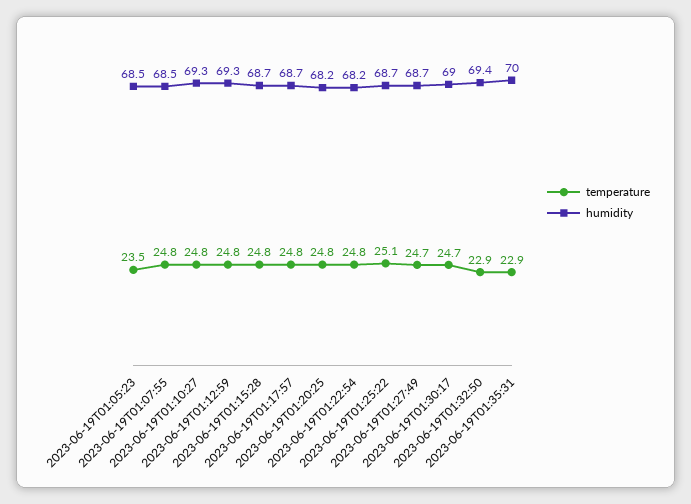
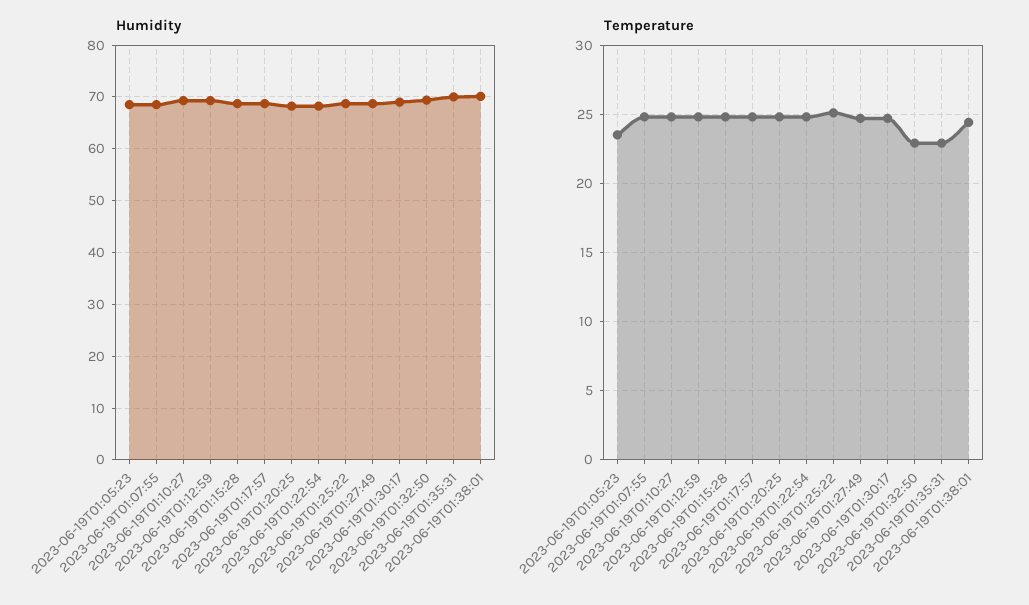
humidity, 2023-06-19T01:38:01: none -> 70
temperature, 2023-06-19T01:38:01: none -> 24.5

